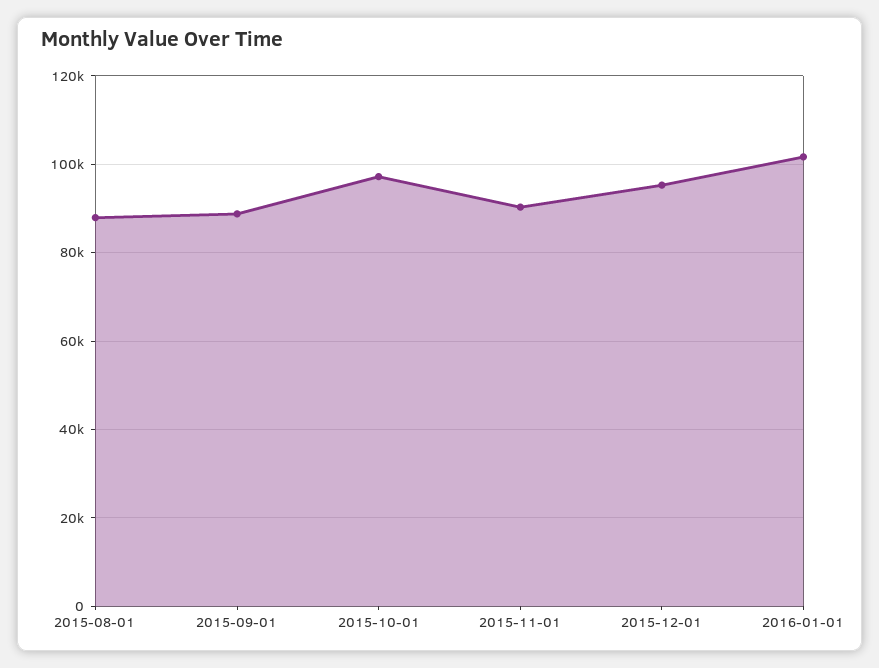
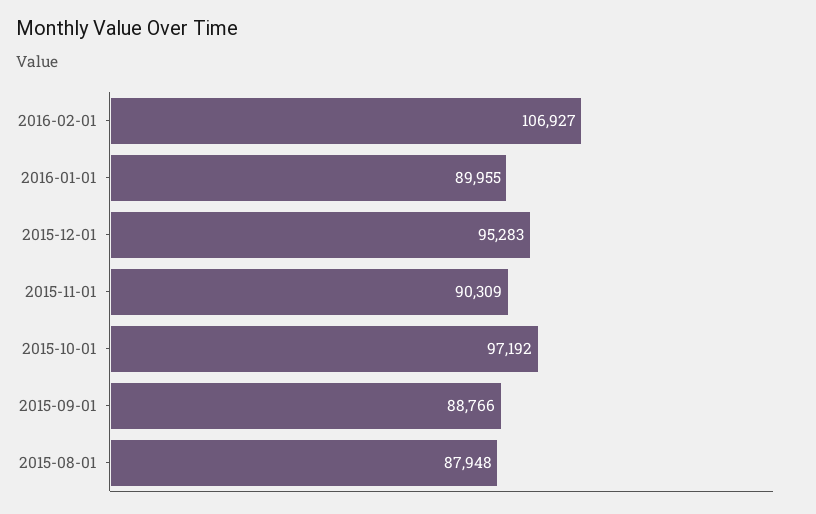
2016-01-01: 102000 -> 89955
2016-02-01: none -> 106927

